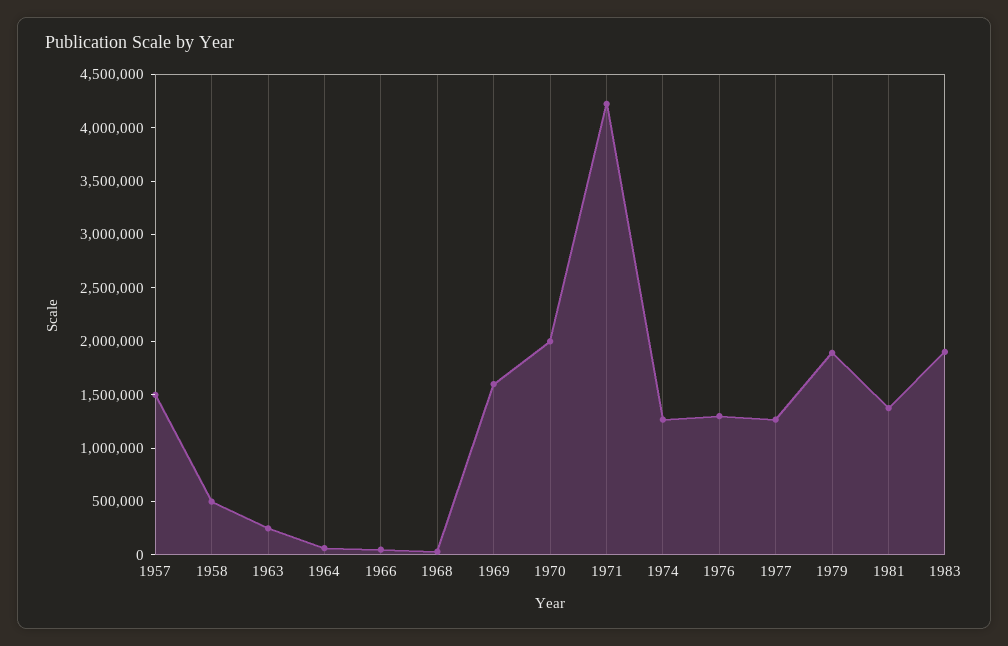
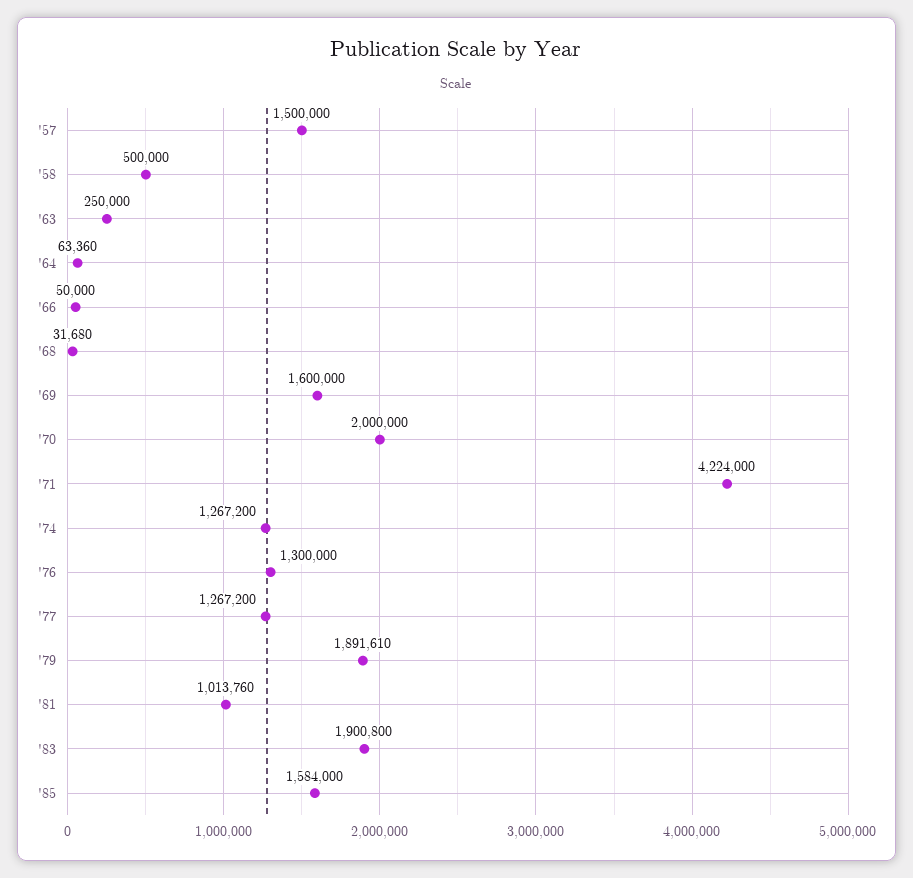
1981: 1400000 -> 1013760
'85: none -> 1584000

